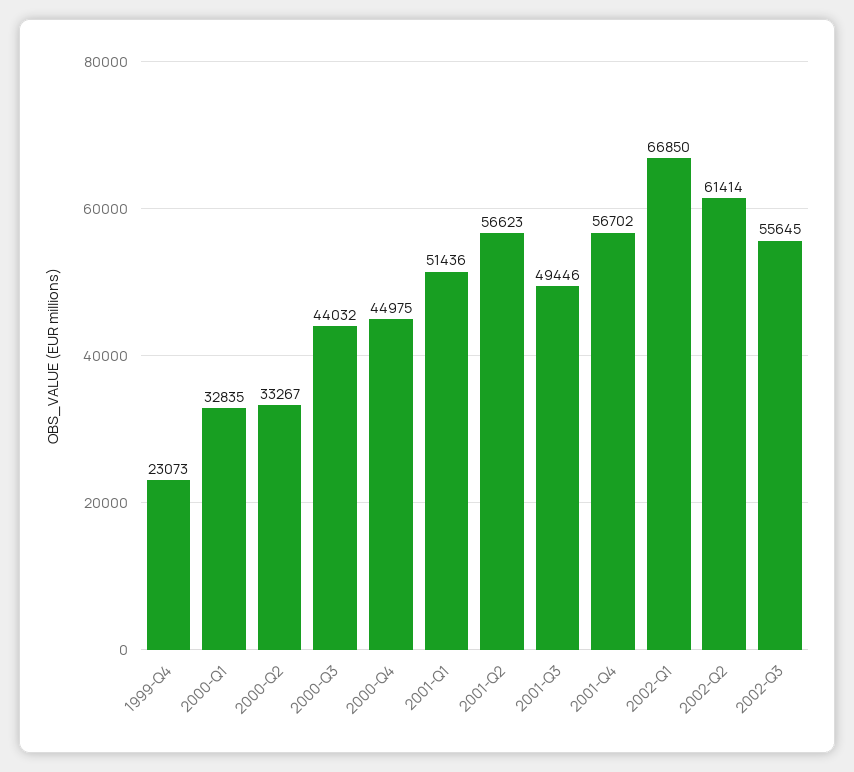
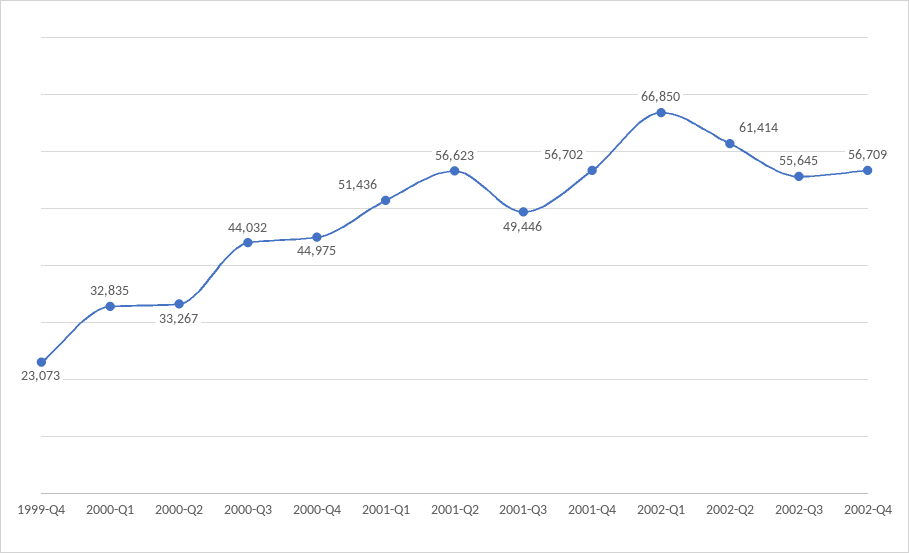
2002-Q4: none -> 56709

